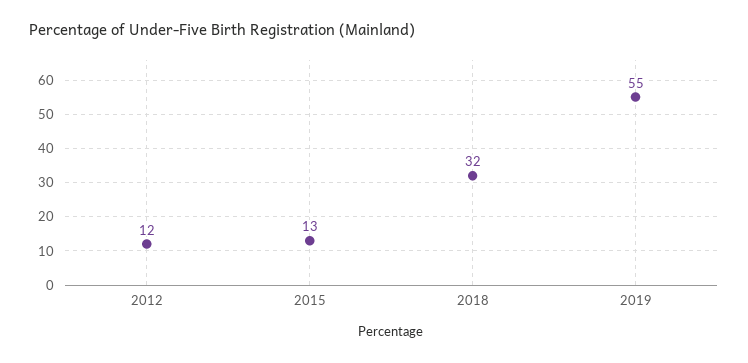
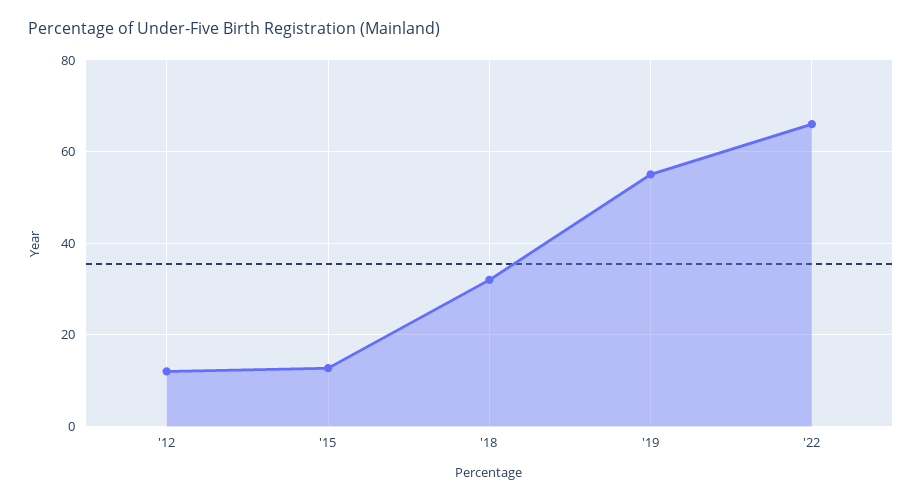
'22: none -> 66

